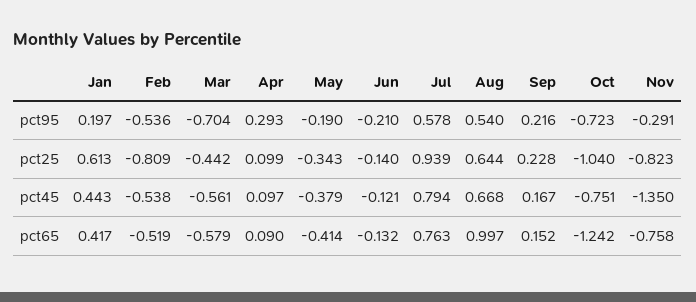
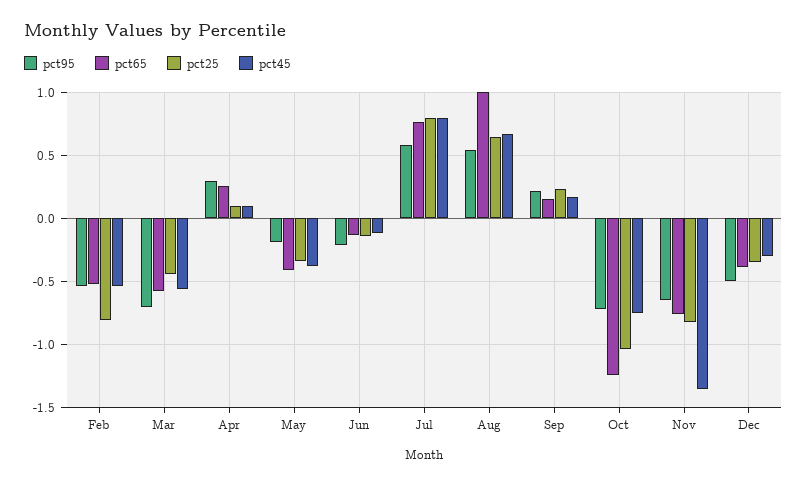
pct95, Jan: 0.197 -> none
pct95, Nov: -0.291 -> -0.65
pct25, Jan: 0.613 -> none
pct25, Jul: 0.939 -> 0.8
pct45, Jan: 0.443 -> none
pct65, Jan: 0.417 -> none
pct65, Apr: 0.09 -> 0.25
pct95, Dec: none -> -0.5
pct65, Dec: none -> -0.4
pct25, Dec: none -> -0.35
pct45, Dec: none -> -0.3

